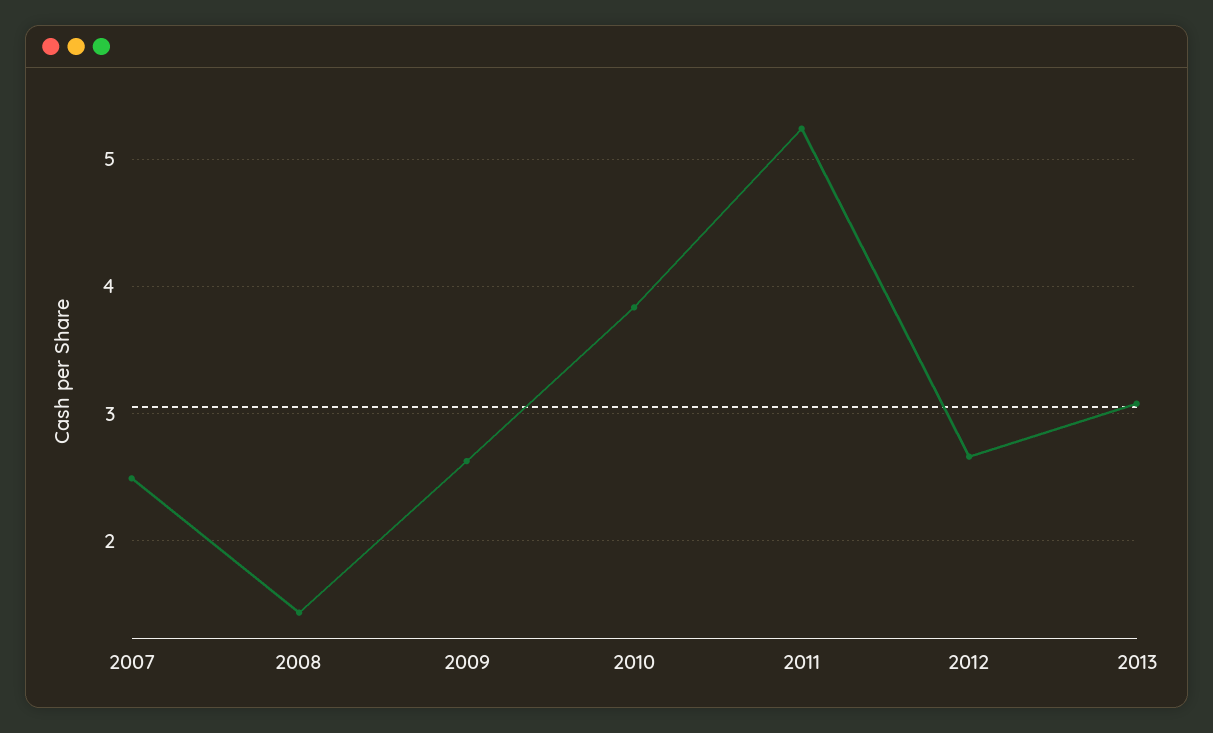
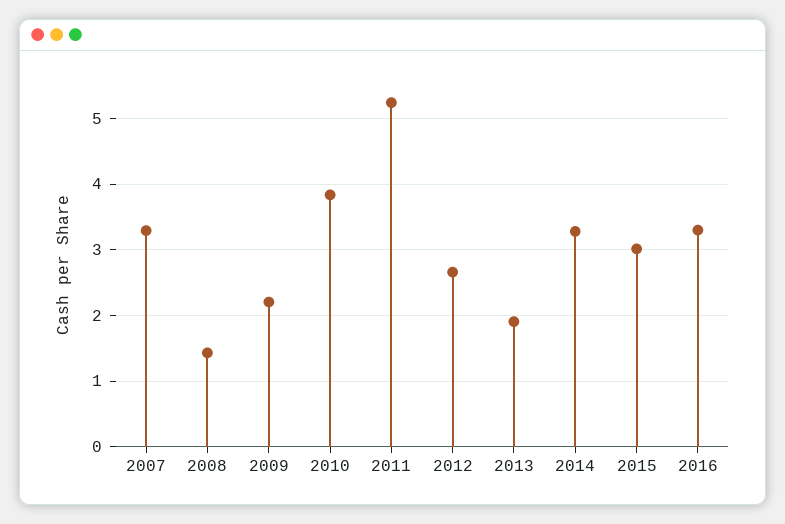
2007: 2.5 -> 3.3
2009: 2.6 -> 2.2
2013: 3.1 -> 1.9
2014: none -> 3.3
2015: none -> 3
2016: none -> 3.3

